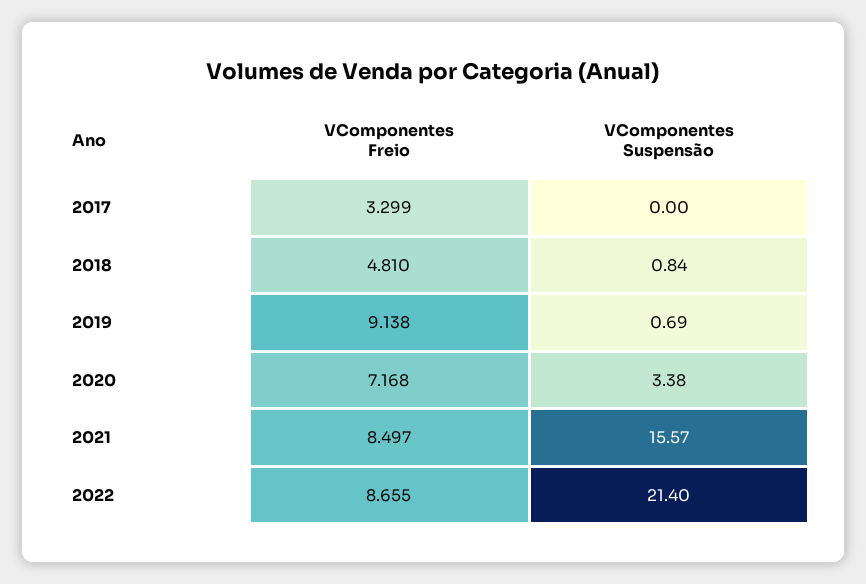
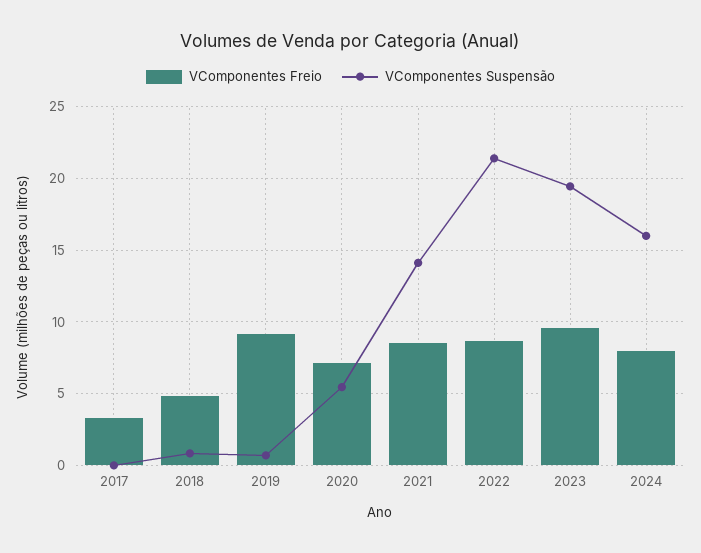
VComponentes Suspensão, 2020: 3.38 -> 5.5
VComponentes Suspensão, 2021: 15.57 -> 14
VComponentes Freio, 2023: none -> 9.5
VComponentes Suspensão, 2023: none -> 19.5
VComponentes Freio, 2024: none -> 8
VComponentes Suspensão, 2024: none -> 16

